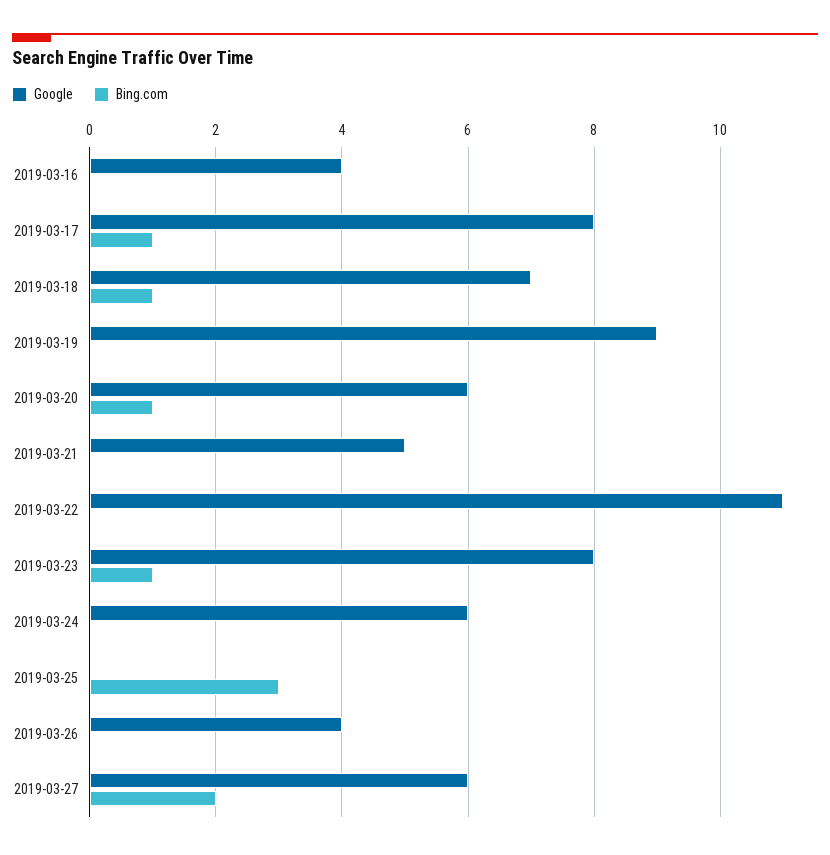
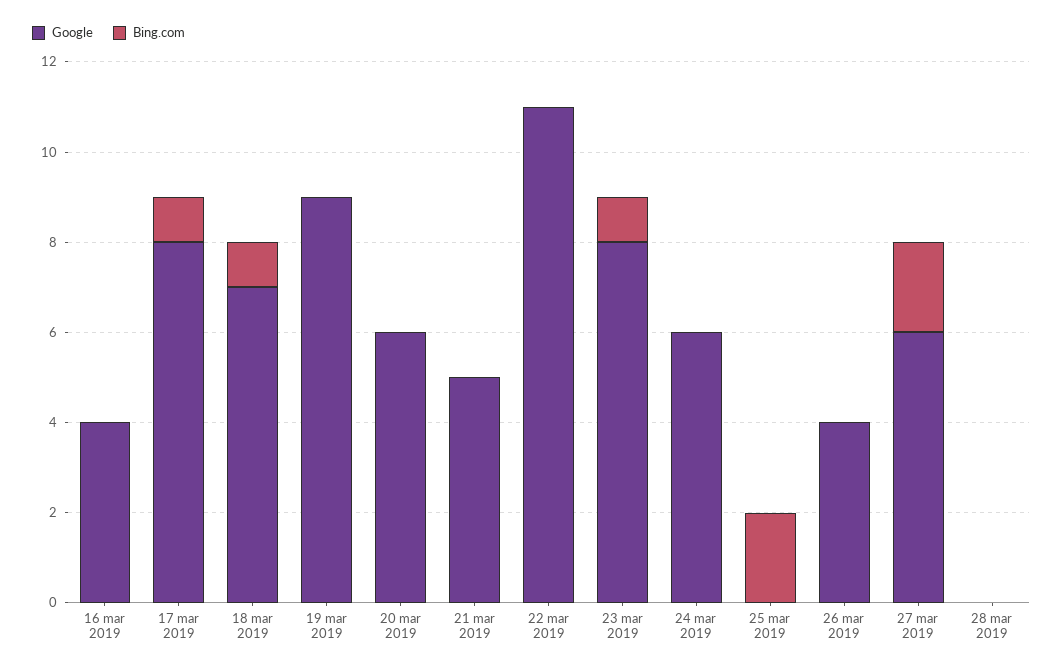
Bing.com, 2019-03-20: 1 -> 0
Bing.com, 2019-03-25: 3 -> 2
Google, 28 mar 2019: none -> 0
Bing.com, 28 mar 2019: none -> 0

